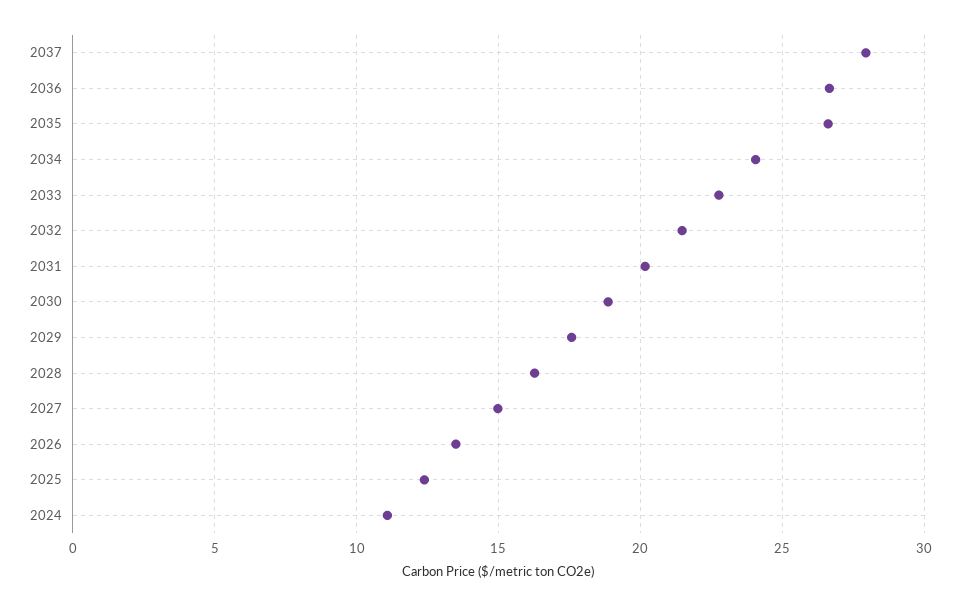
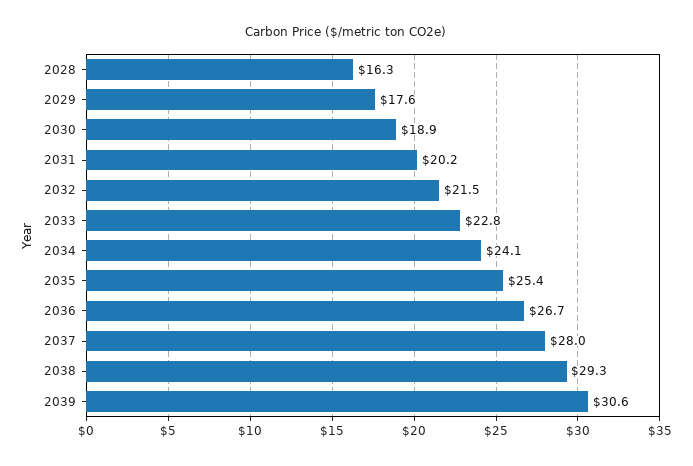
2035: 26.5 -> 25.4
2027: 15 -> none
2026: 13.5 -> none
2025: 12.5 -> none
2024: 11 -> none
2038: none -> 29.3
2039: none -> 30.6

